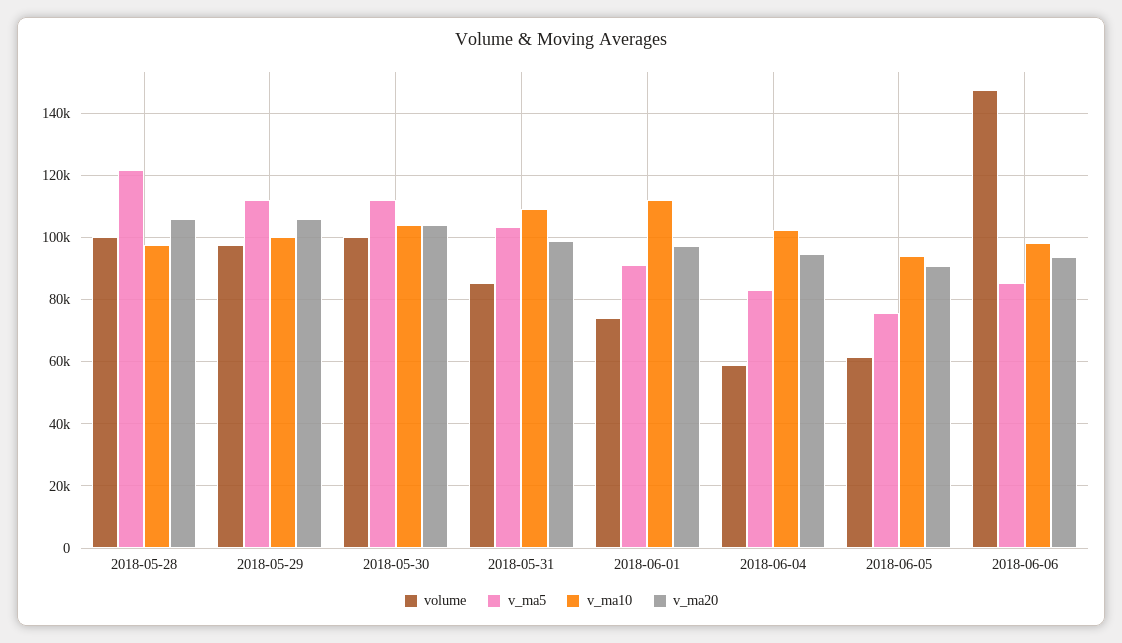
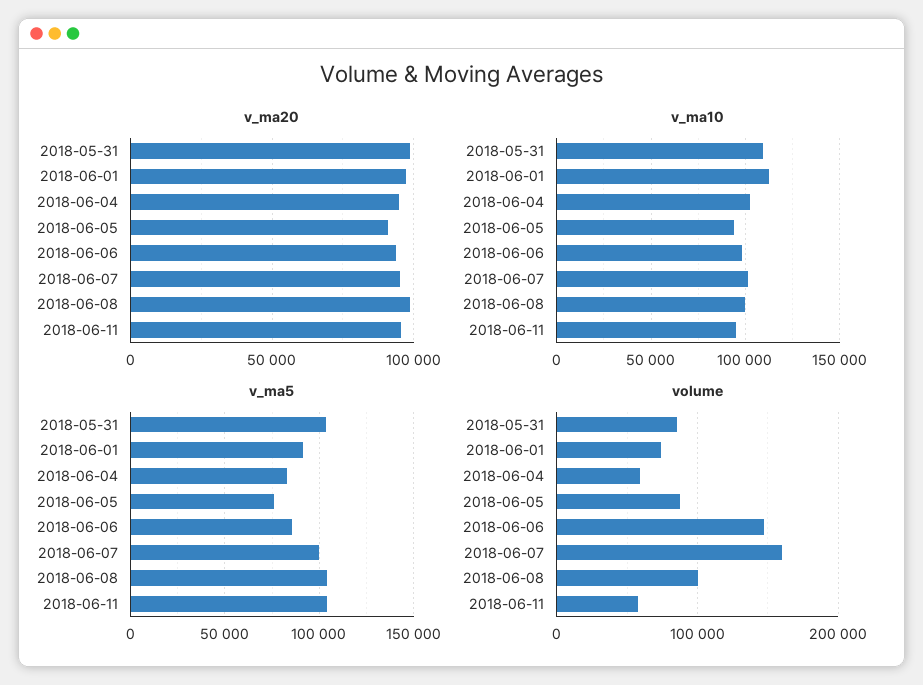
volume, 2018-05-28: 100000 -> none
v_ma5, 2018-05-28: 122000 -> none
v_ma10, 2018-05-28: 98000 -> none
v_ma20, 2018-05-28: 106000 -> none
volume, 2018-05-29: 98000 -> none
v_ma5, 2018-05-29: 112000 -> none
v_ma10, 2018-05-29: 100000 -> none
v_ma20, 2018-05-29: 106000 -> none
volume, 2018-05-30: 100000 -> none
v_ma5, 2018-05-30: 112000 -> none
v_ma10, 2018-05-30: 104000 -> none
v_ma20, 2018-05-30: 104000 -> none
volume, 2018-06-05: 62000 -> 90000
v_ma20, 2018-06-07: none -> 95000
v_ma20, 2018-06-08: none -> 100000
v_ma20, 2018-06-11: none -> 95000
v_ma10, 2018-06-07: none -> 100000
v_ma10, 2018-06-08: none -> 100000
v_ma10, 2018-06-11: none -> 95000
v_ma5, 2018-06-07: none -> 100000
v_ma5, 2018-06-08: none -> 105000
v_ma5, 2018-06-11: none -> 105000
volume, 2018-06-07: none -> 160000
volume, 2018-06-08: none -> 100000
volume, 2018-06-11: none -> 60000

